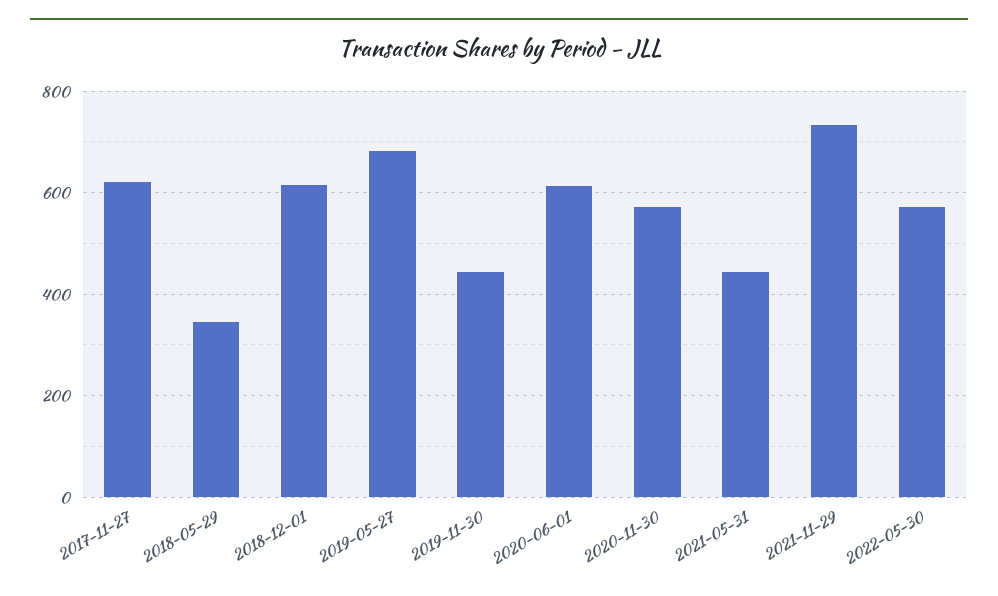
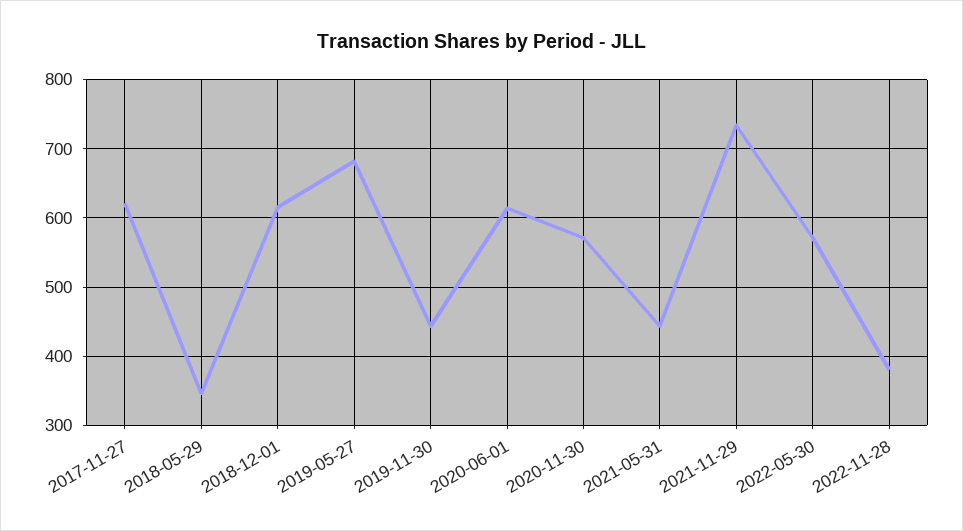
2022-11-28: none -> 380

